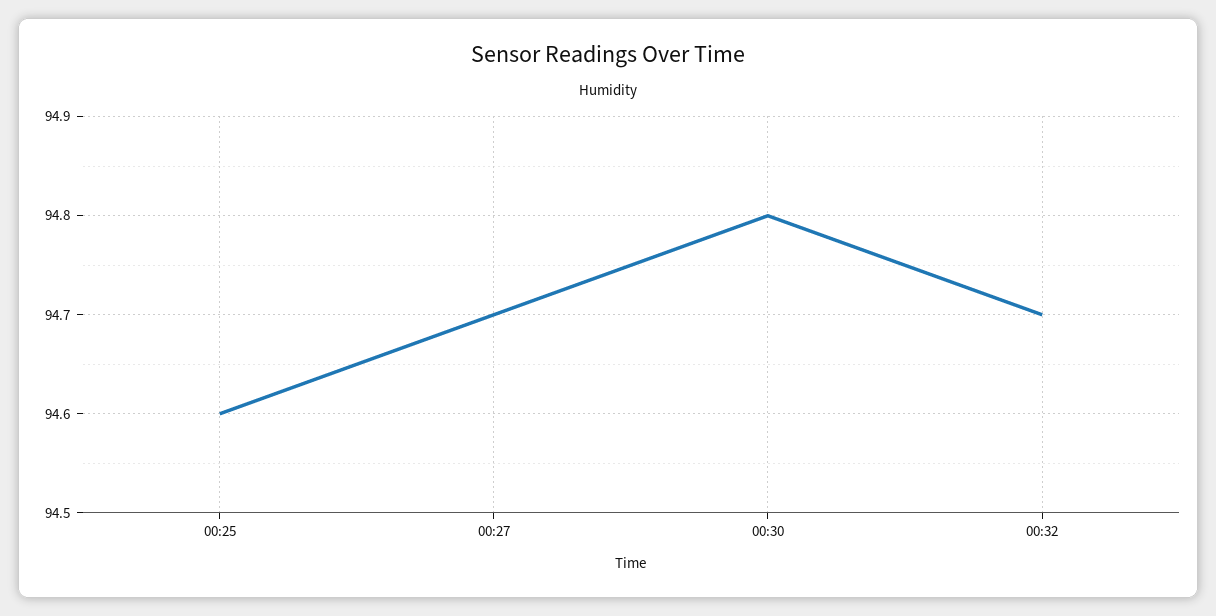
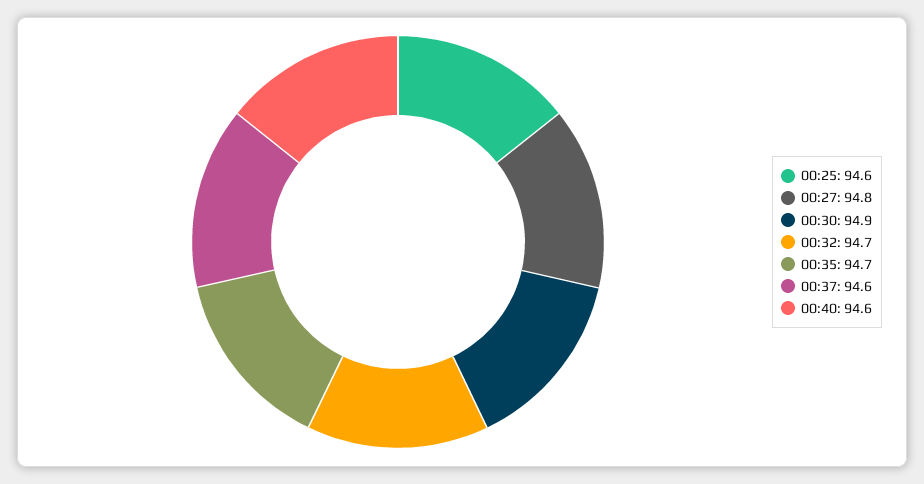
00:27: 94.7 -> 94.8
00:30: 94.8 -> 94.9
00:35: none -> 94.7
00:37: none -> 94.6
00:40: none -> 94.6

